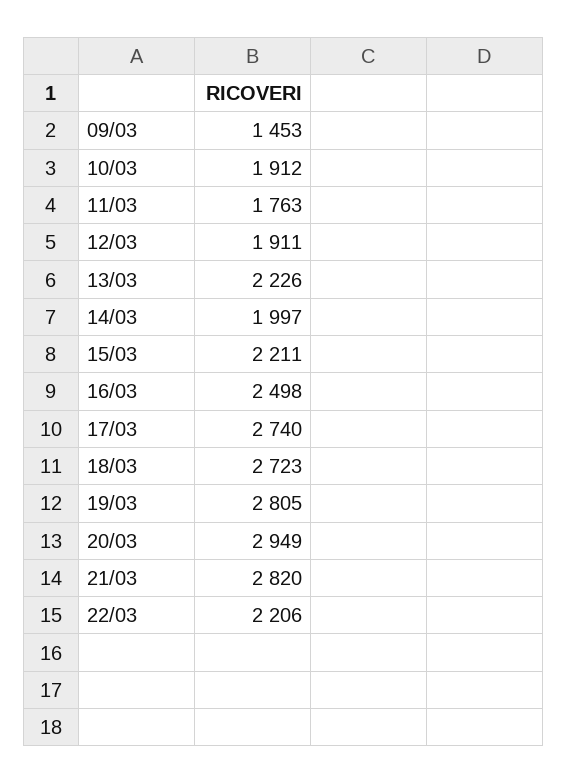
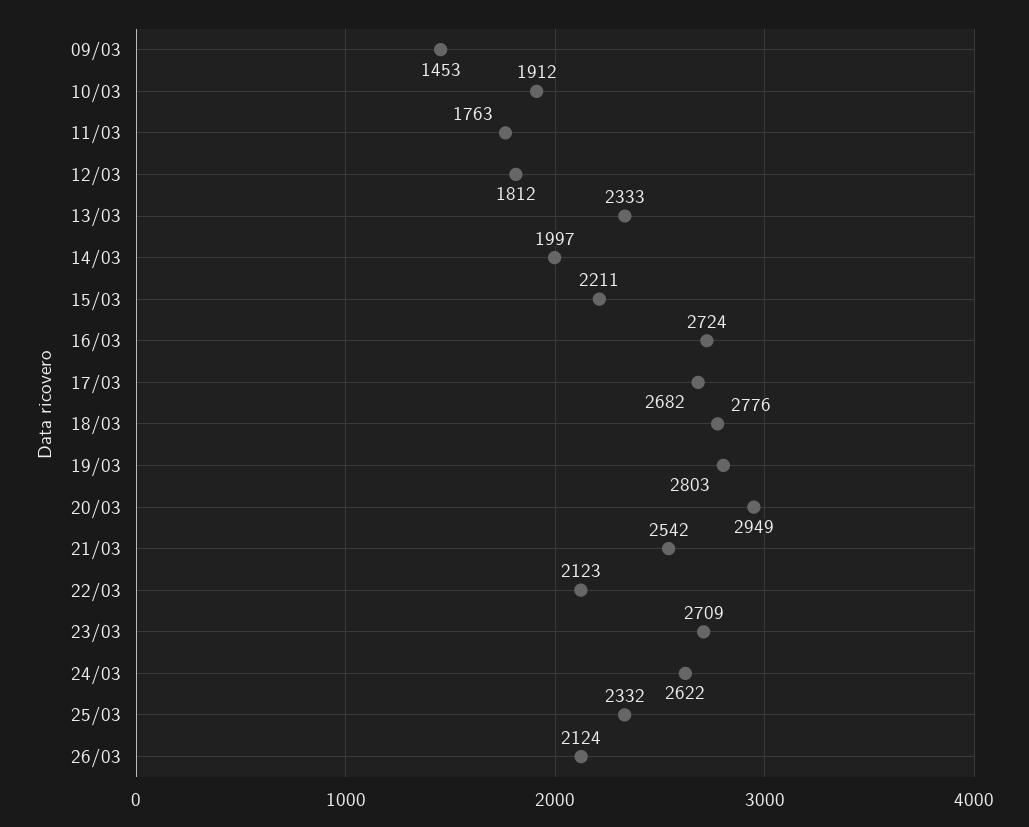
12/03: 1911 -> 1812
13/03: 2226 -> 2333
16/03: 2498 -> 2724
17/03: 2740 -> 2682
18/03: 2723 -> 2776
19/03: 2805 -> 2803
21/03: 2820 -> 2542
22/03: 2206 -> 2123
23/03: none -> 2709
24/03: none -> 2622
25/03: none -> 2332
26/03: none -> 2124

